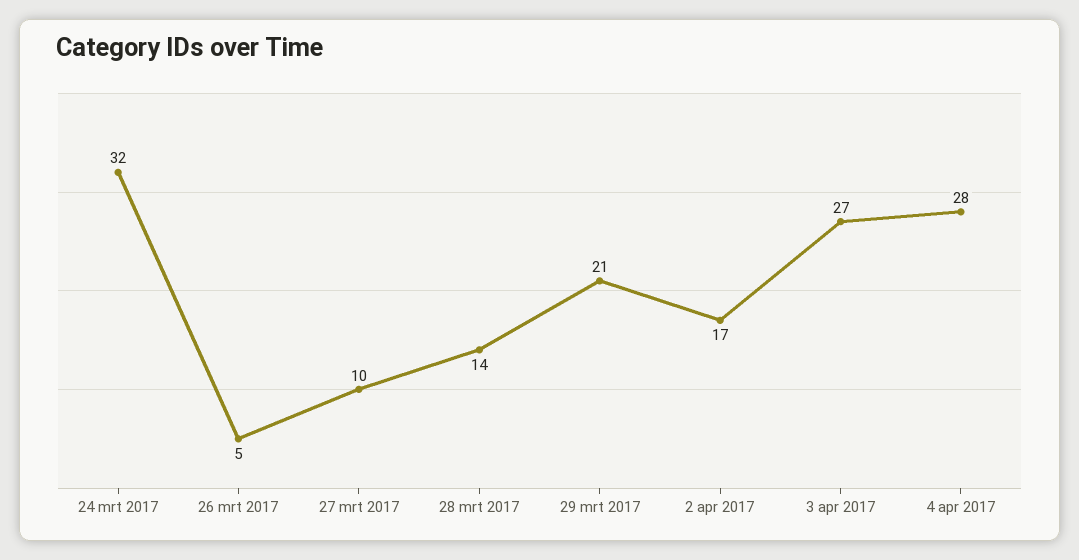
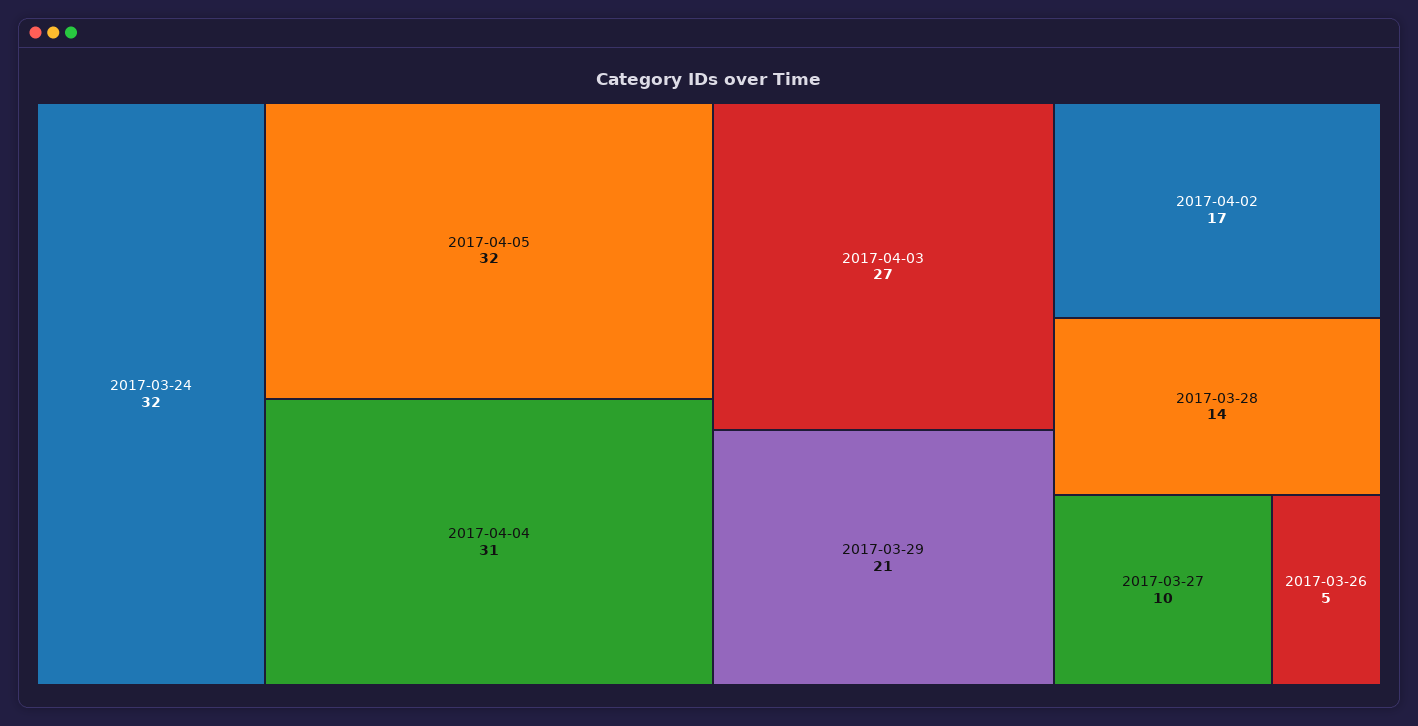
4 apr 2017: 28 -> 31
2017-04-05: none -> 32

